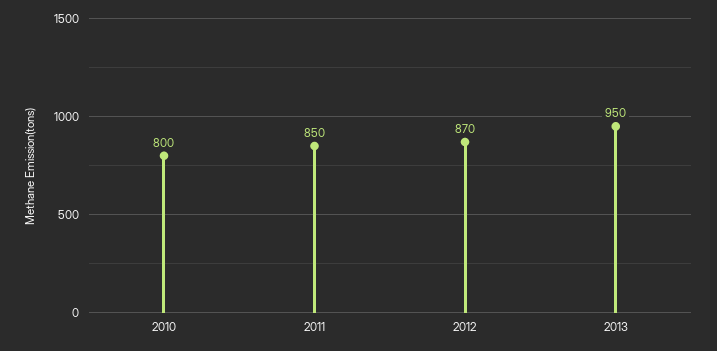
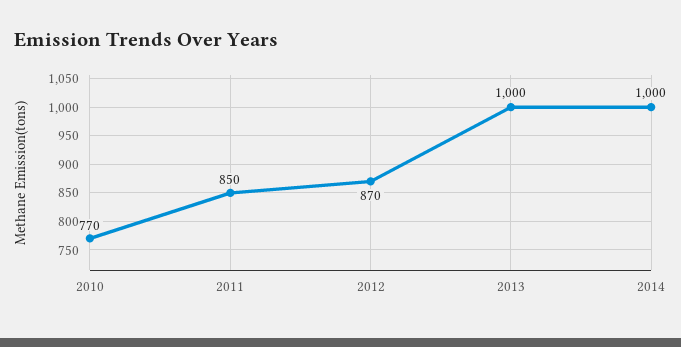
2010: 800 -> 770
2013: 950 -> 1000
2014: none -> 1000

